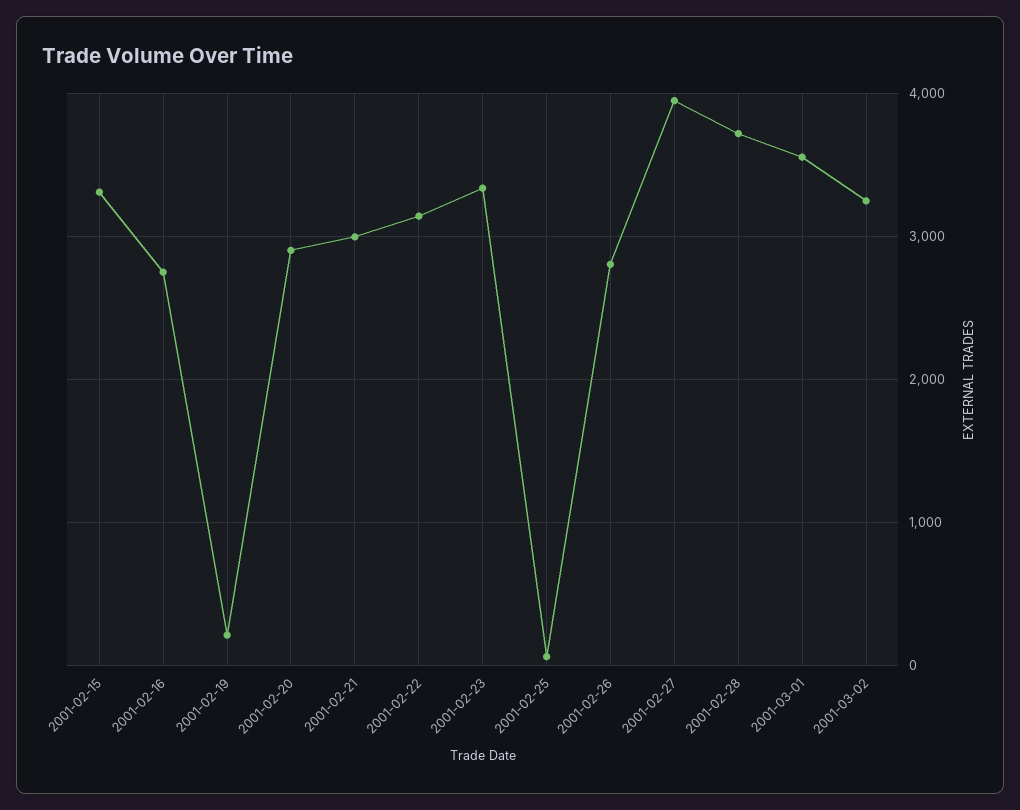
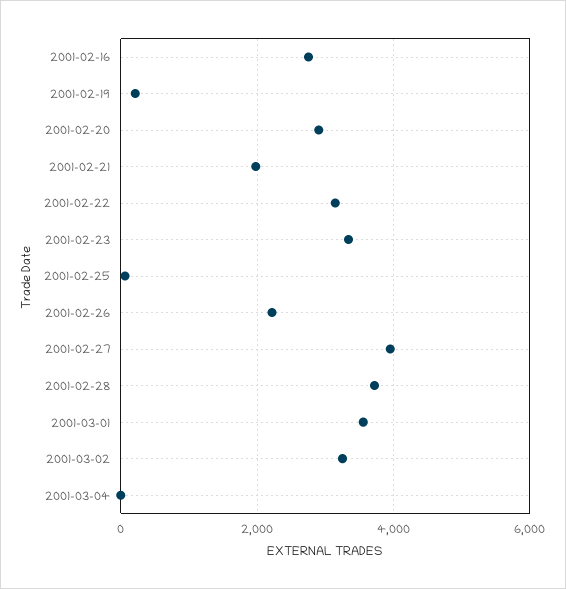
2001-02-15: 3300 -> none
2001-02-21: 3000 -> 2000
2001-02-26: 2800 -> 2200
2001-03-04: none -> 0

